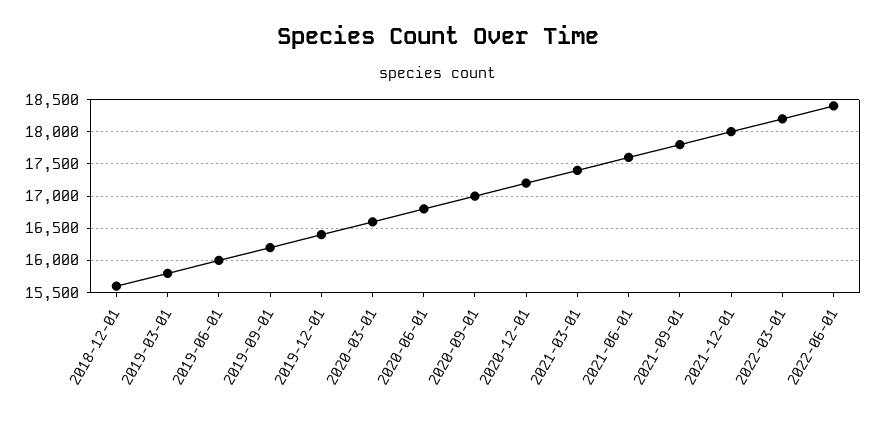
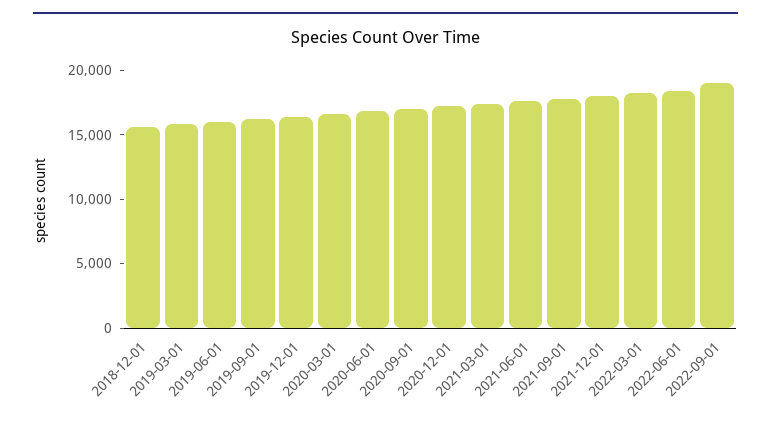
2022-09-01: none -> 19000

